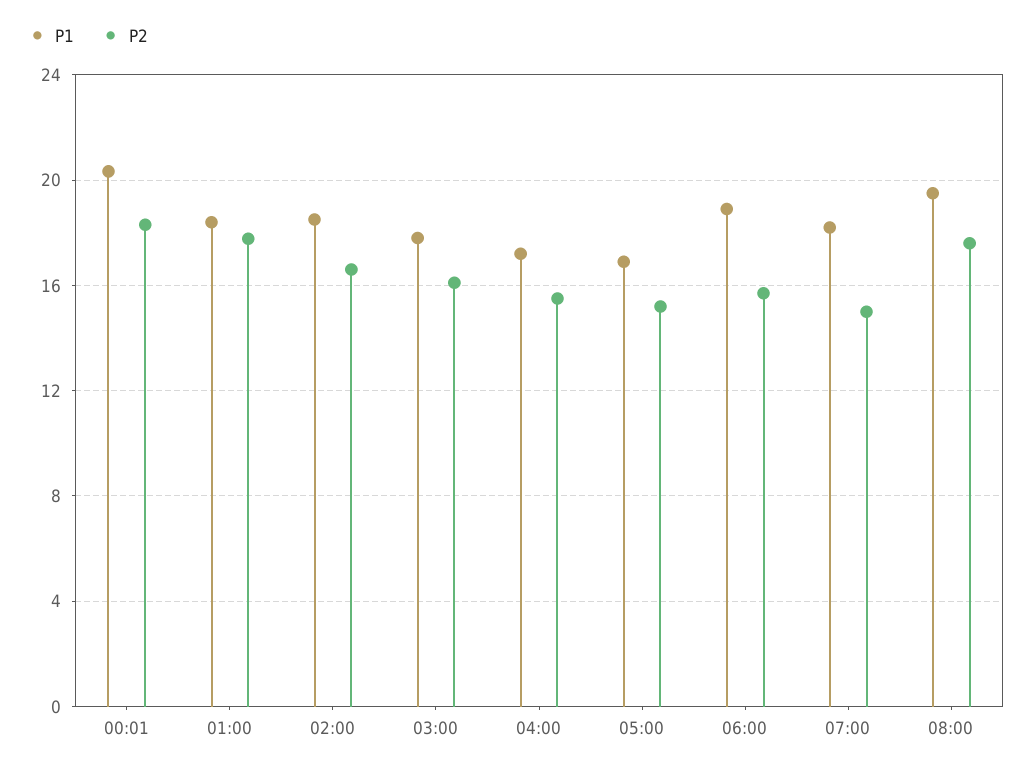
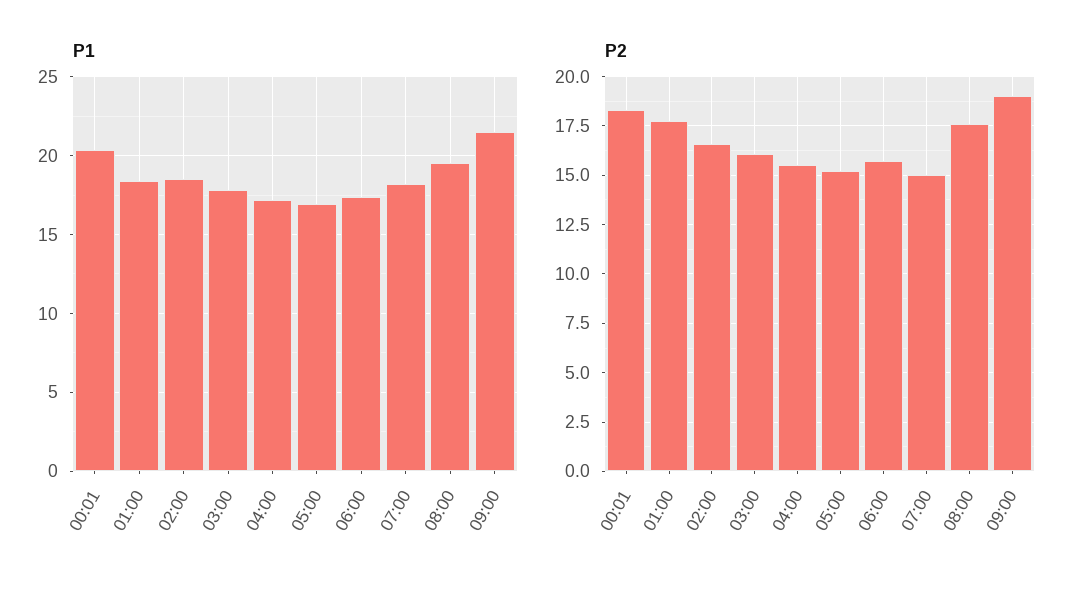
P1, 06:00: 19 -> 17.5
P1, 09:00: none -> 21.5
P2, 09:00: none -> 19

